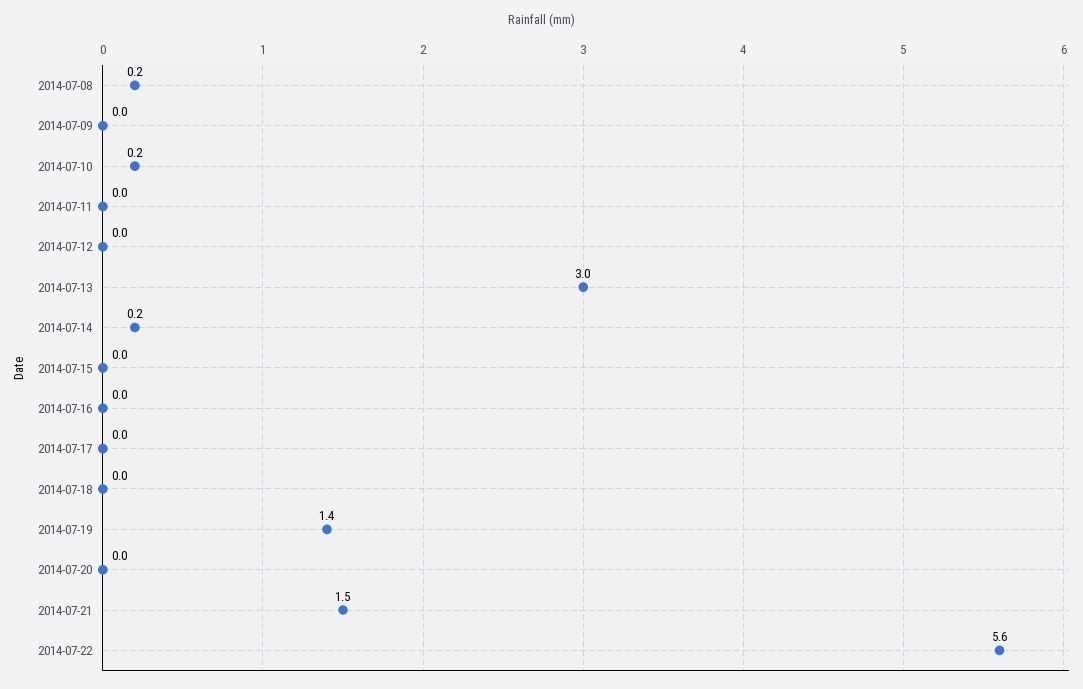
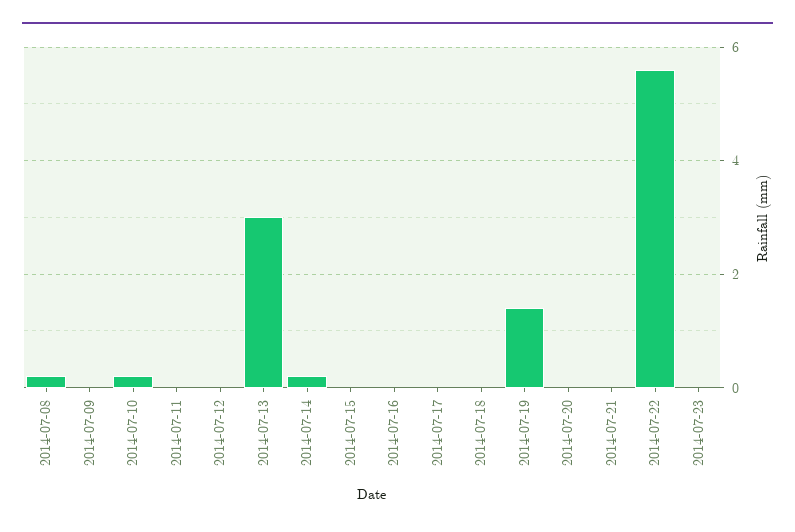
2014-07-21: 1.5 -> 0
2014-07-23: none -> 0

